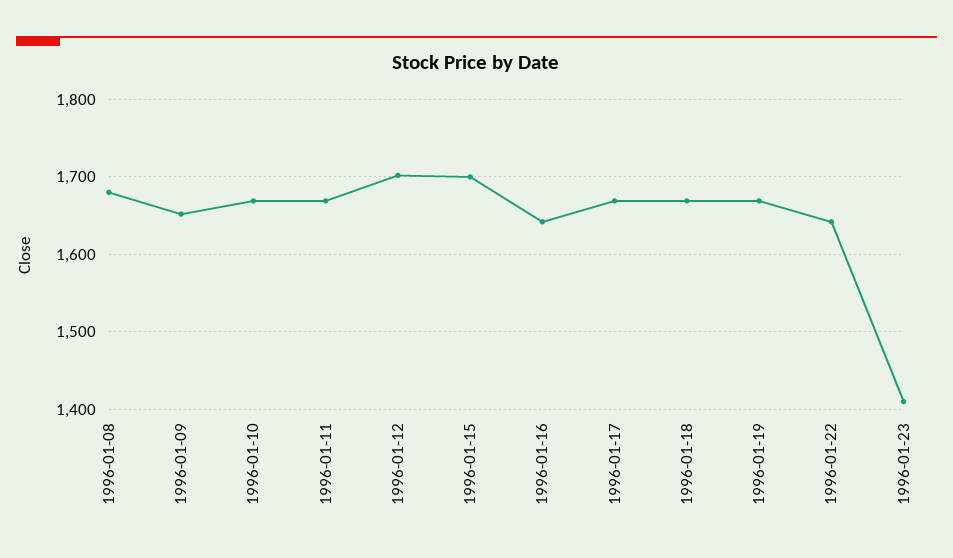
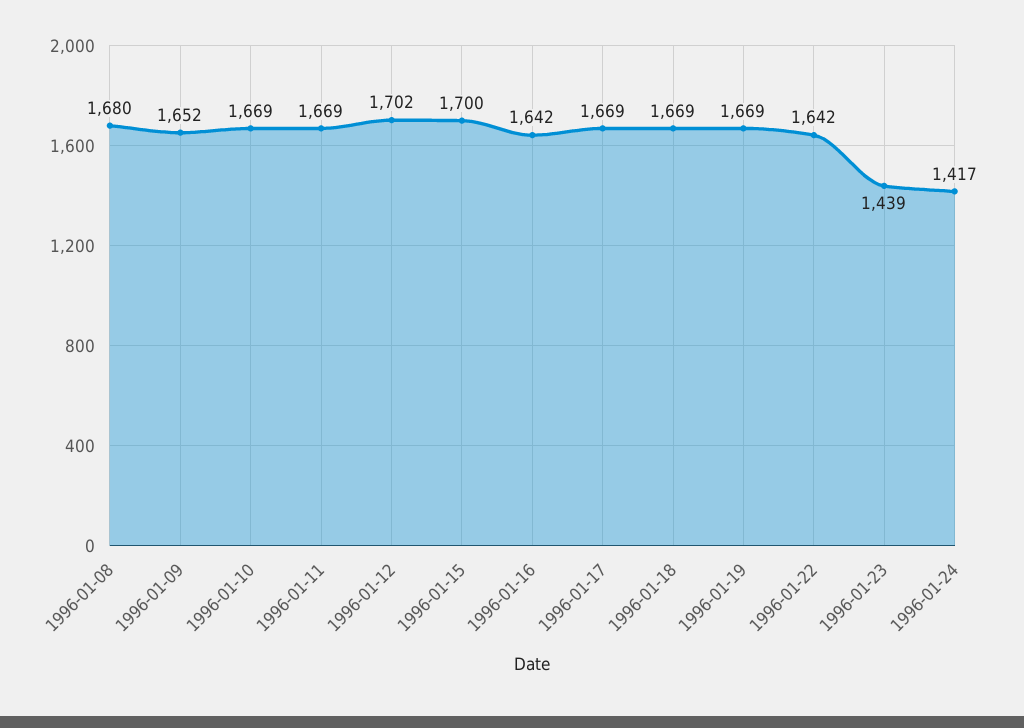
1996-01-23: 1410 -> 1439
1996-01-24: none -> 1417

